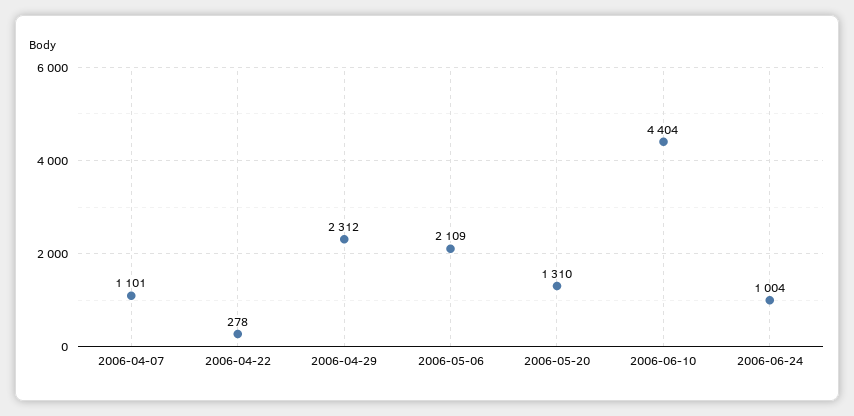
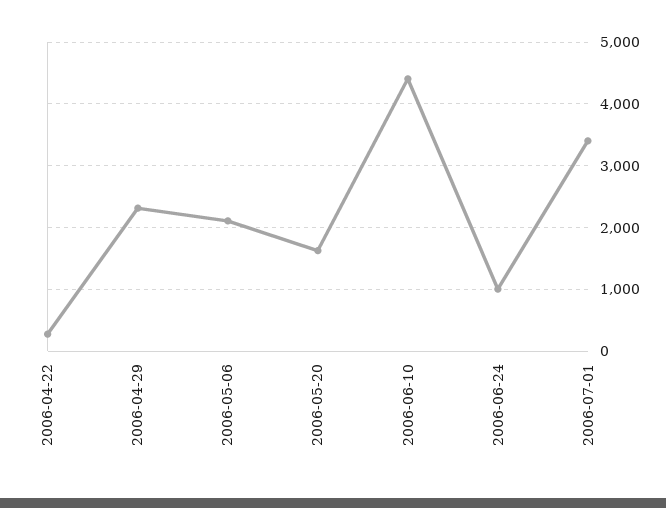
2006-04-07: 1101 -> none
2006-05-20: 1310 -> 1600
2006-07-01: none -> 3400

